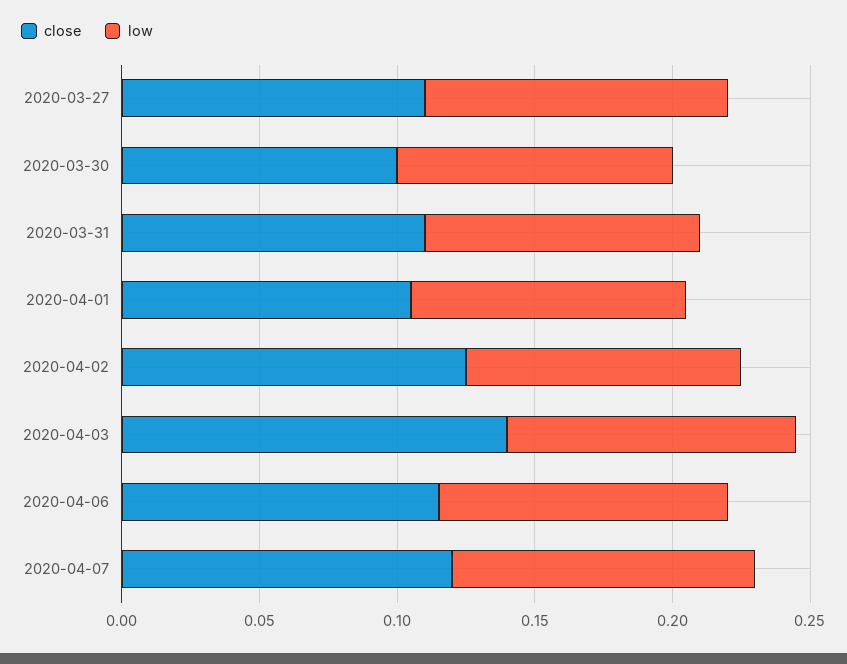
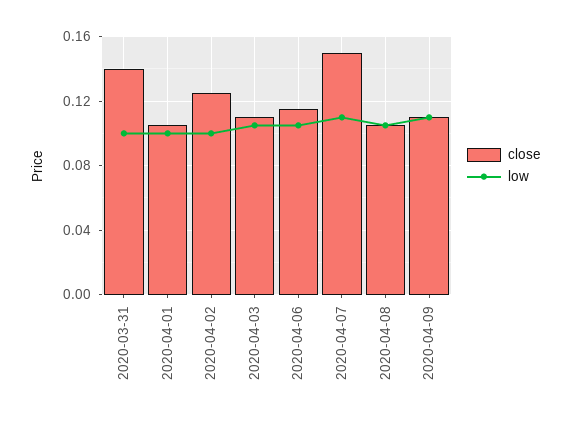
close, 2020-03-27: 0.11 -> none
low, 2020-03-27: 0.11 -> none
close, 2020-03-30: 0.1 -> none
low, 2020-03-30: 0.1 -> none
close, 2020-03-31: 0.11 -> 0.14
close, 2020-04-03: 0.14 -> 0.11
close, 2020-04-07: 0.12 -> 0.15
close, 2020-04-08: none -> 0.105
low, 2020-04-08: none -> 0.105
close, 2020-04-09: none -> 0.11
low, 2020-04-09: none -> 0.11

